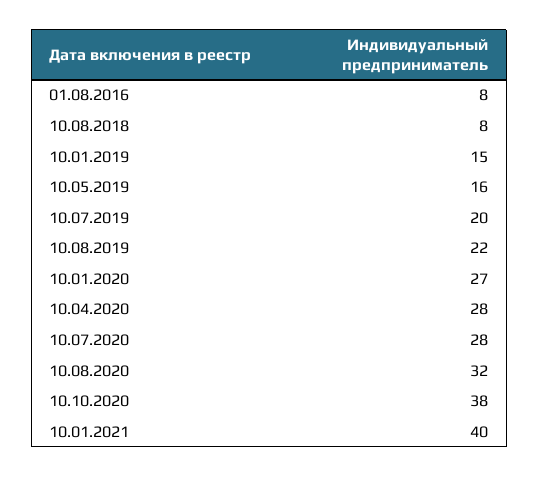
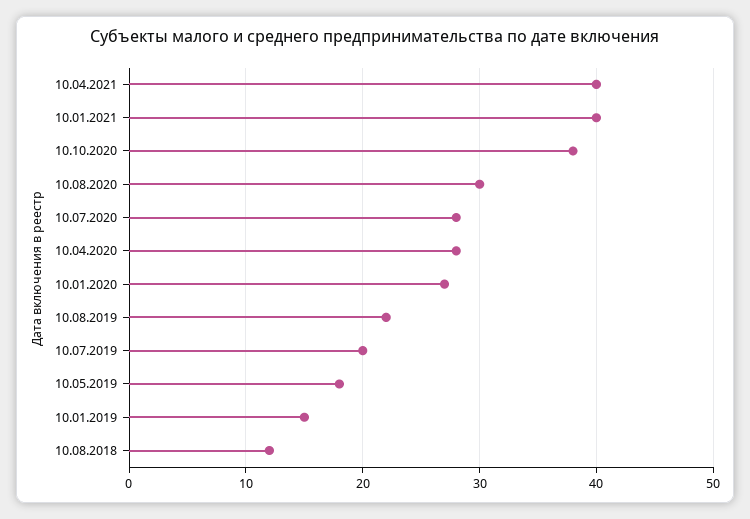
01.08.2016: 8 -> none
10.08.2018: 8 -> 12
10.05.2019: 16 -> 18
10.08.2020: 32 -> 30
10.04.2021: none -> 40

